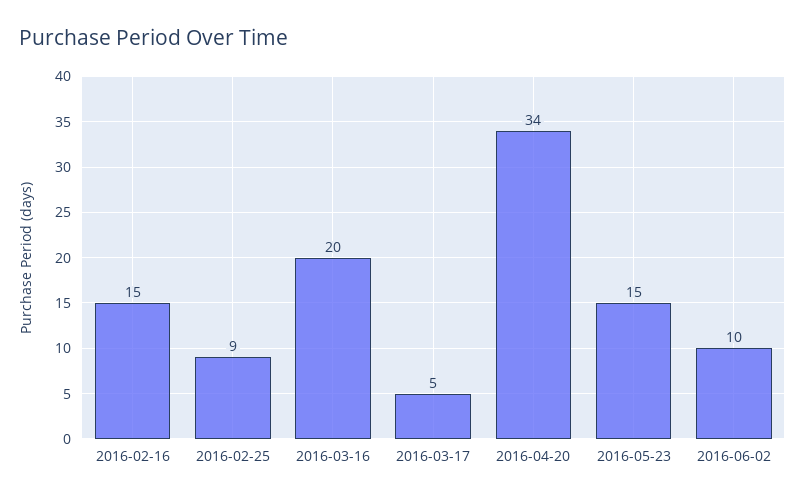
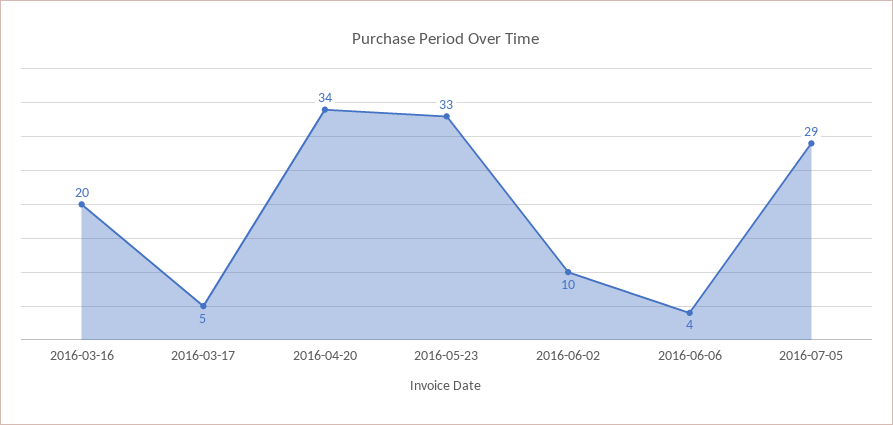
2016-02-16: 15 -> none
2016-02-25: 9 -> none
2016-05-23: 15 -> 33
2016-06-06: none -> 4
2016-07-05: none -> 29

